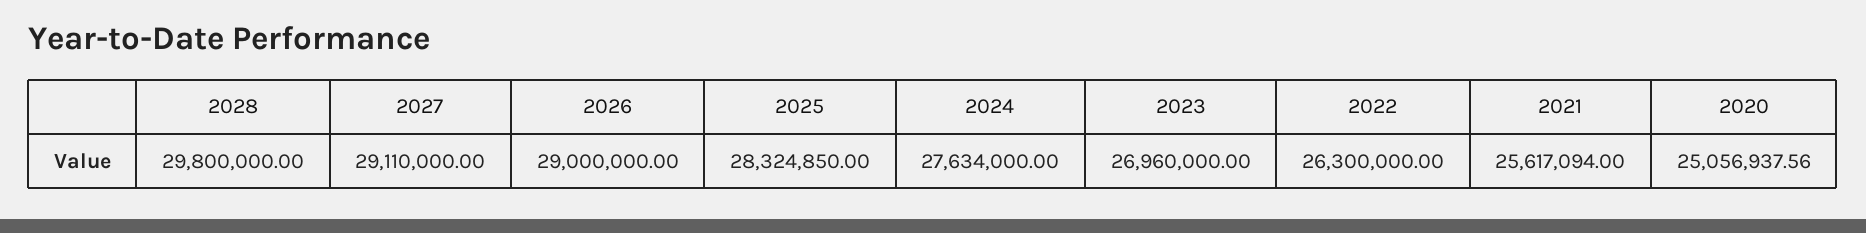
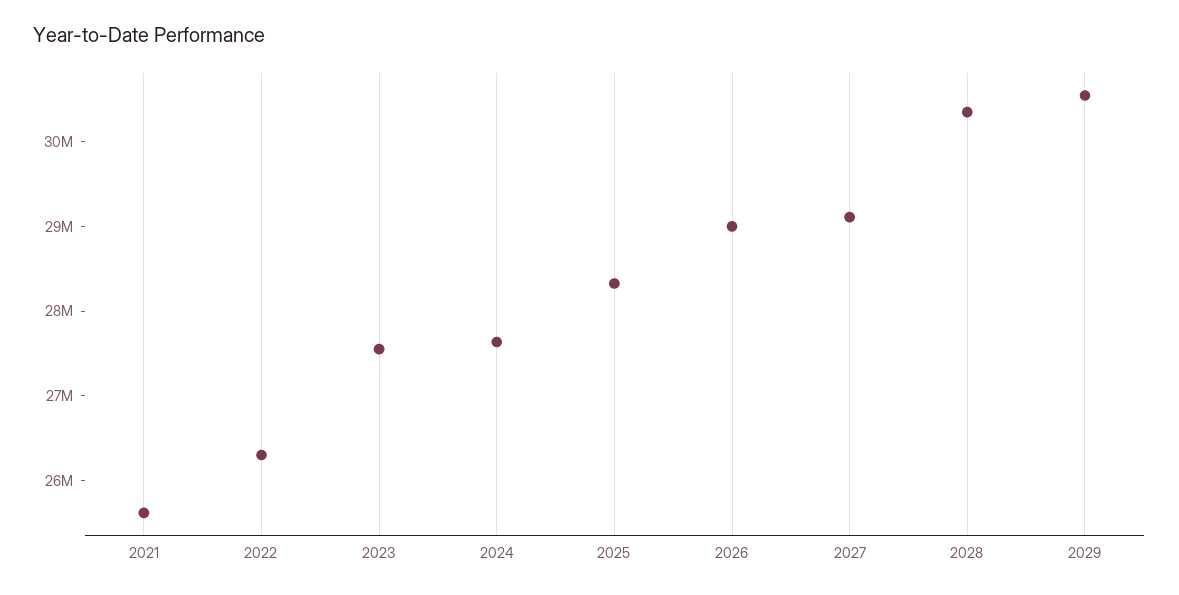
2028: 29800000 -> 30400000
2023: 26960000 -> 27600000
2020: 25056937.56 -> none
2029: none -> 30600000

